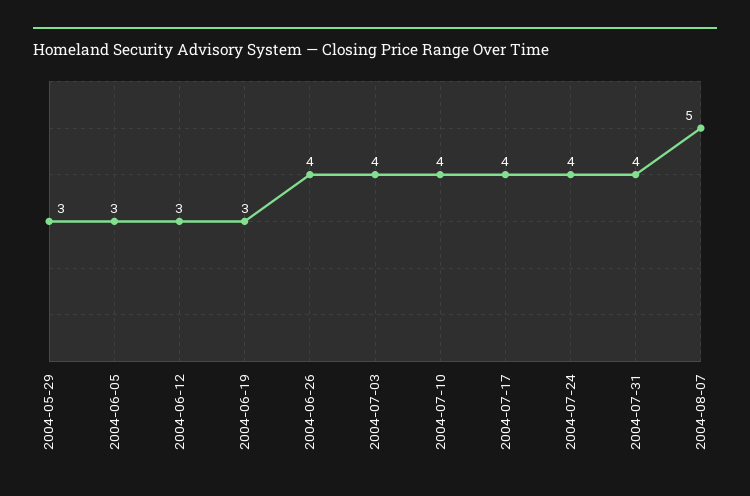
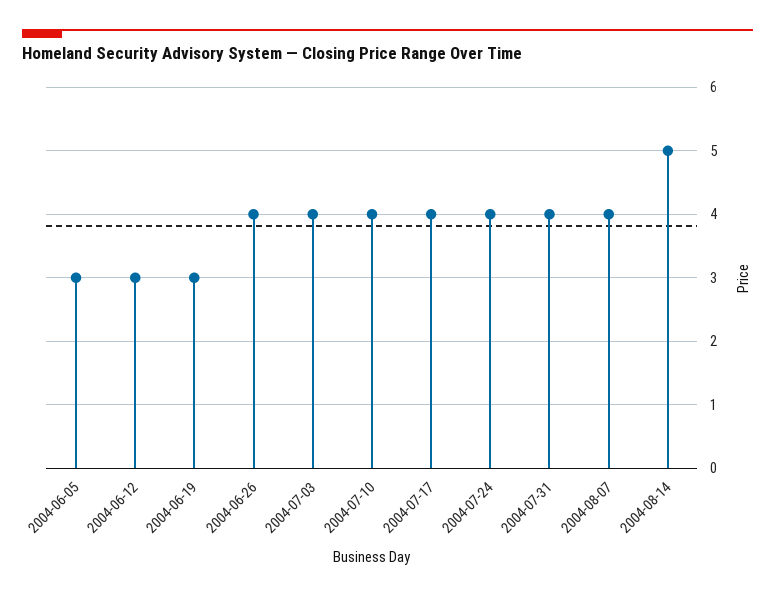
2004-05-29: 3 -> none
2004-08-07: 5 -> 4
2004-08-14: none -> 5

